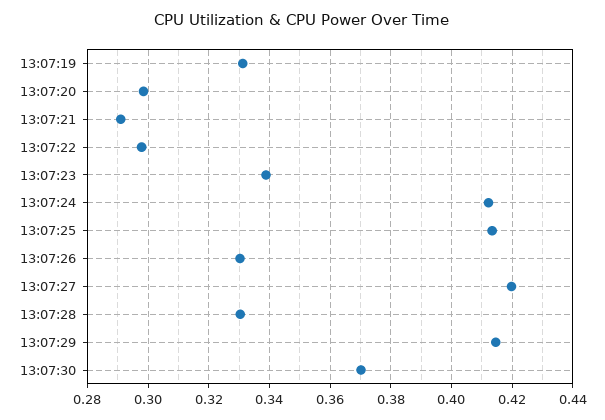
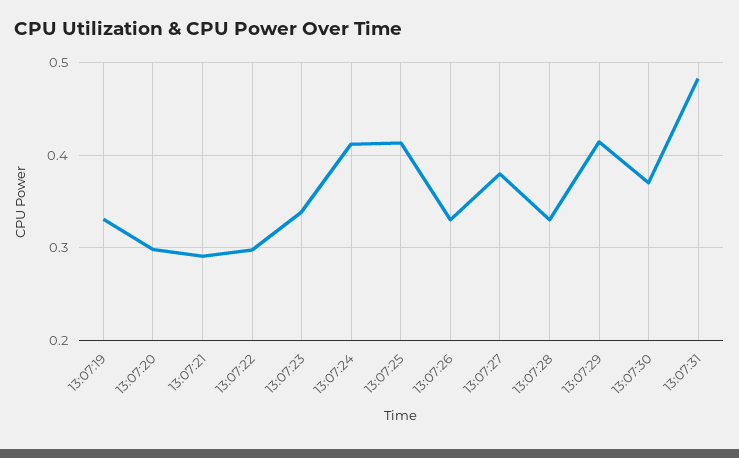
13:07:27: 0.42 -> 0.38
13:07:31: none -> 0.48

